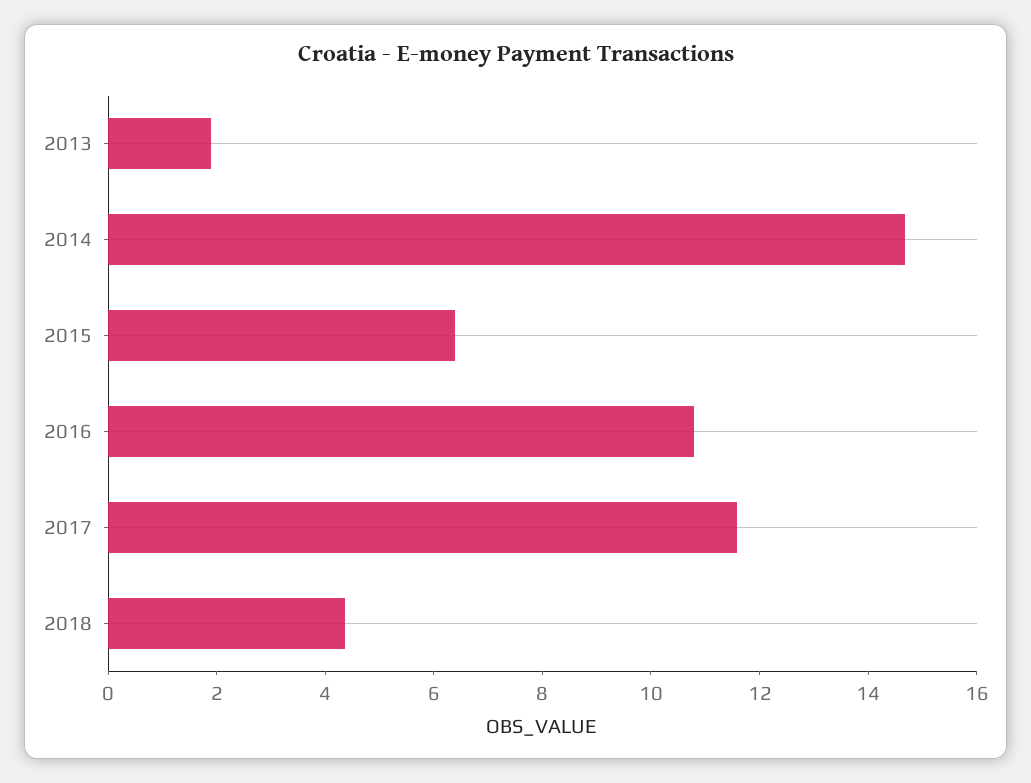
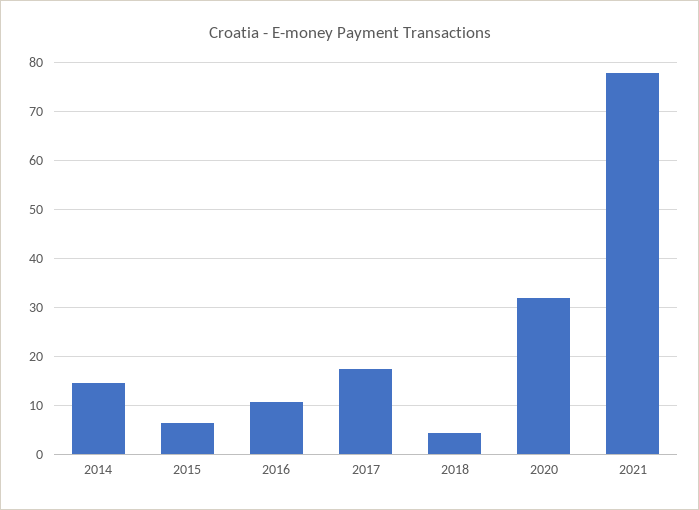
2013: 2 -> none
2017: 11.5 -> 18
2020: none -> 32
2021: none -> 78

